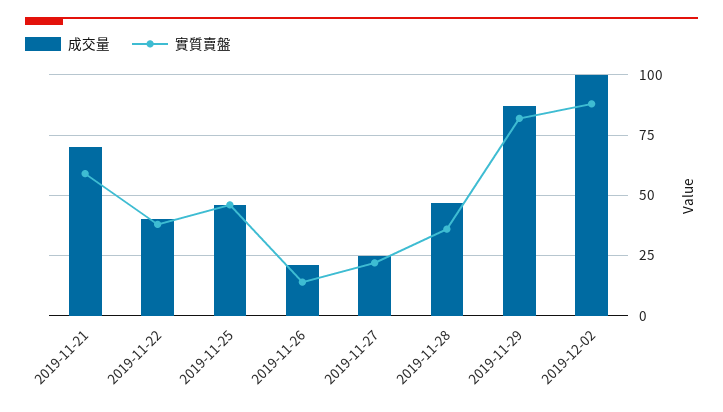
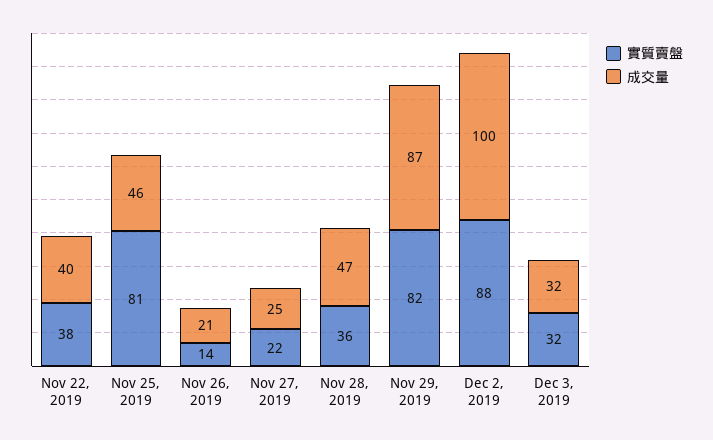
成交量, 2019-11-21: 70 -> none
實質賣盤, 2019-11-21: 60 -> none
實質賣盤, 2019-11-25: 45 -> 81
實質賣盤, Dec 3, 2019: none -> 32
成交量, Dec 3, 2019: none -> 32

